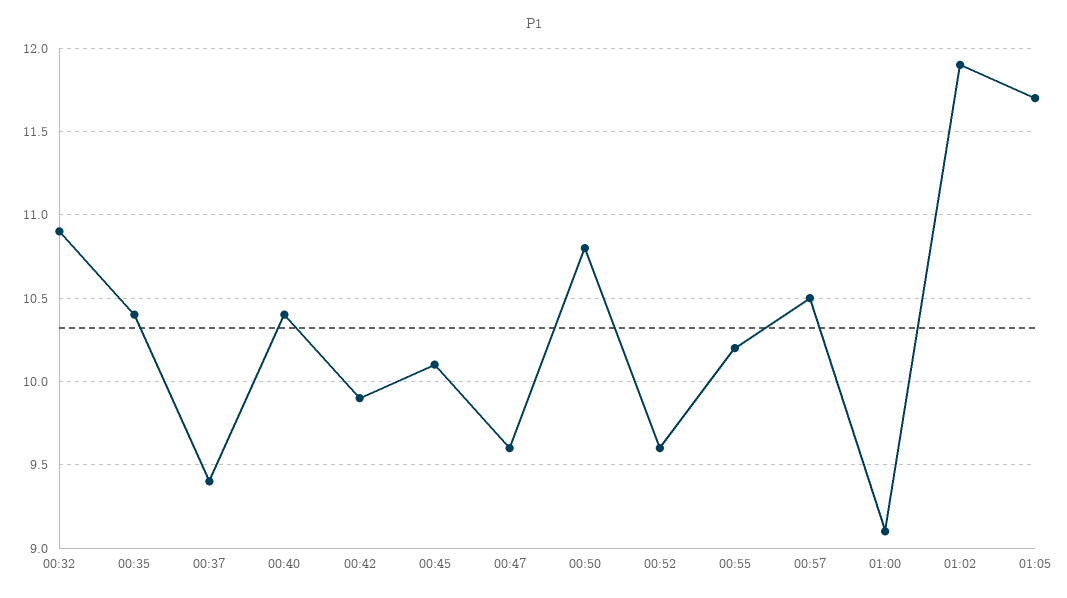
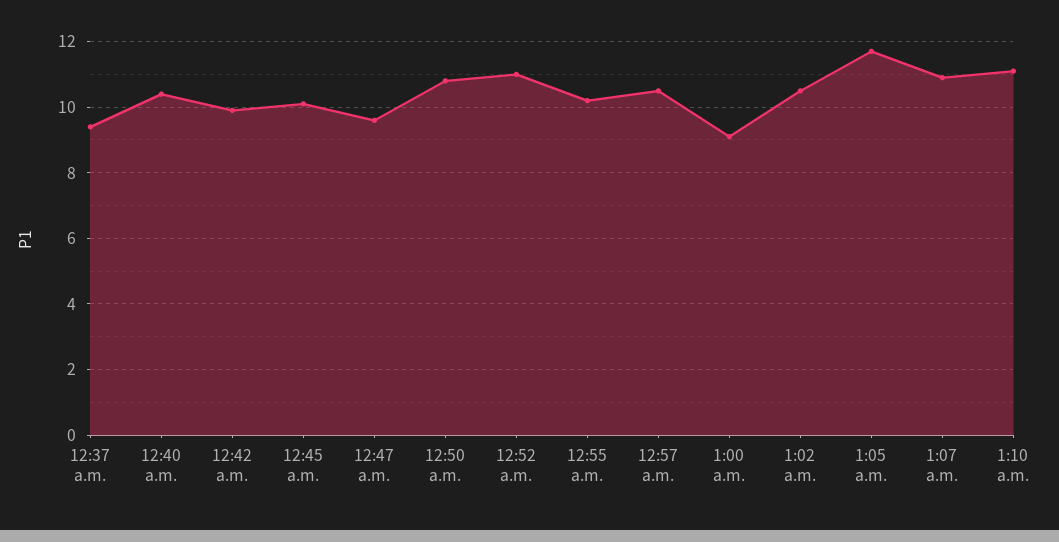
00:32: 10.9 -> none
00:35: 10.4 -> none
00:52: 9.6 -> 11
01:02: 11.9 -> 10.5
1:07 a.m.: none -> 11
1:10 a.m.: none -> 11

